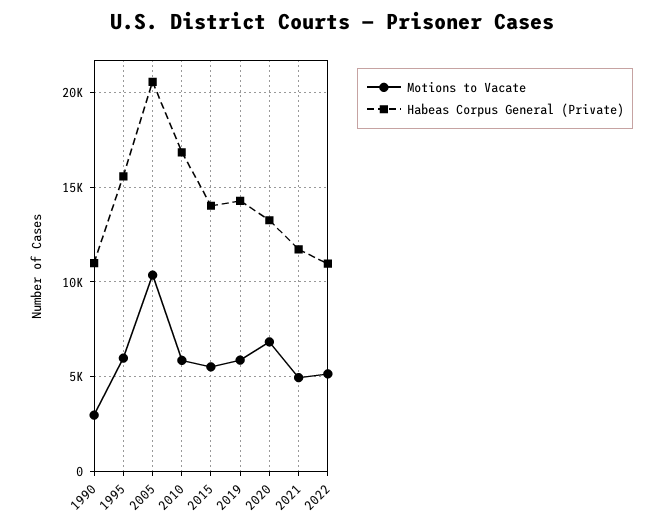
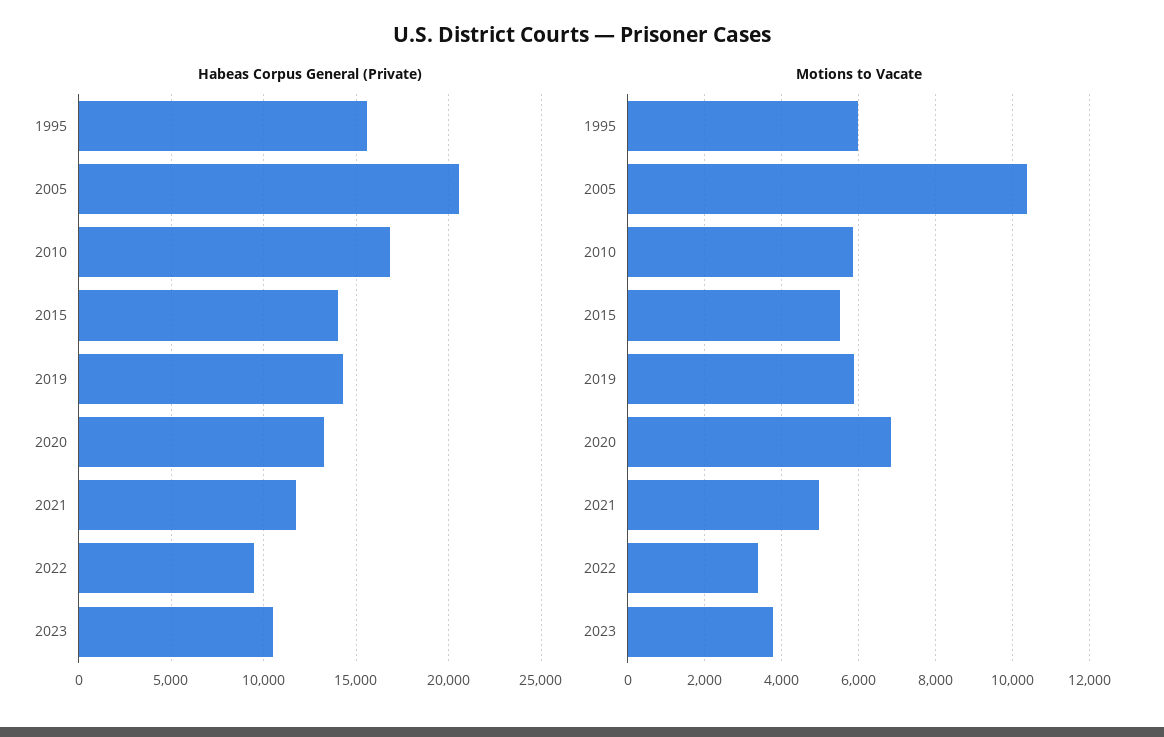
Motions to Vacate, 1990: 3000 -> none
Habeas Corpus General (Private), 1990: 11000 -> none
Motions to Vacate, 2022: 5000 -> 3400
Habeas Corpus General (Private), 2022: 11000 -> 9500
Habeas Corpus General (Private), 2023: none -> 10500
Motions to Vacate, 2023: none -> 3800

